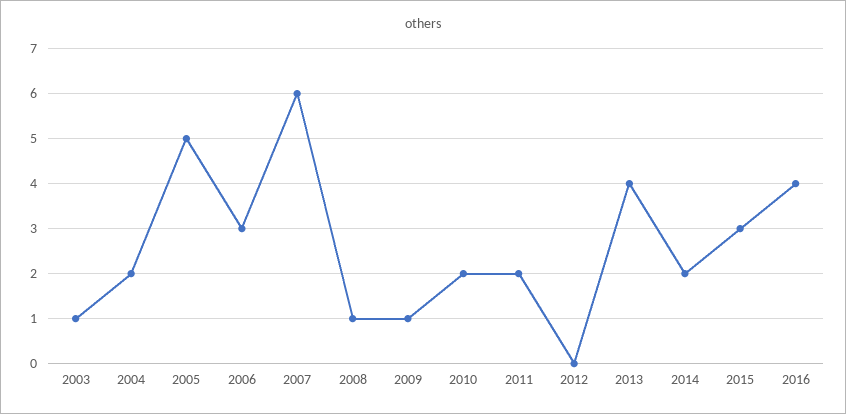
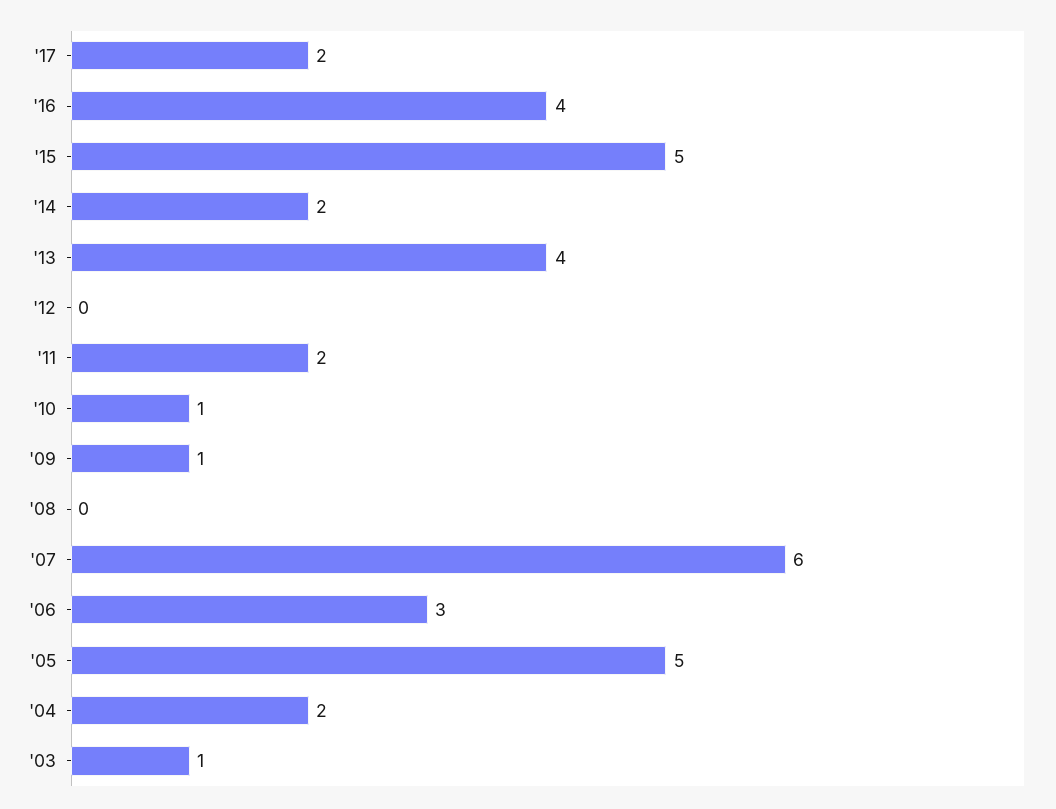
2008: 1 -> 0
2010: 2 -> 1
2015: 3 -> 5
'17: none -> 2

